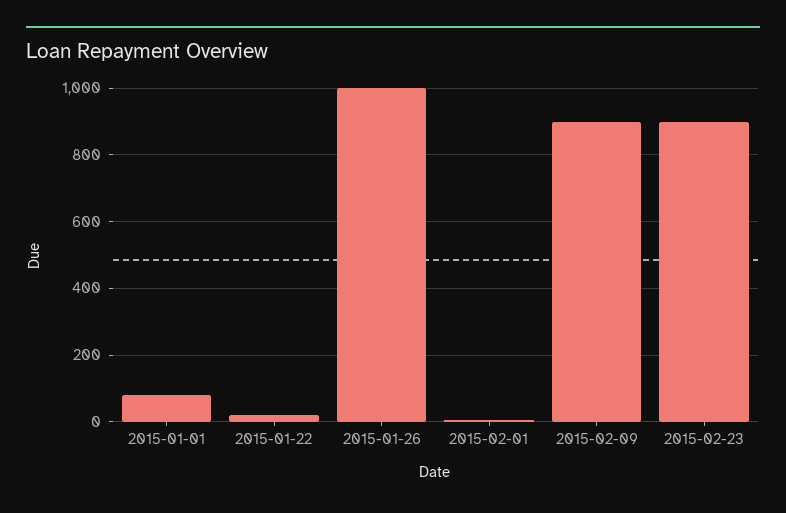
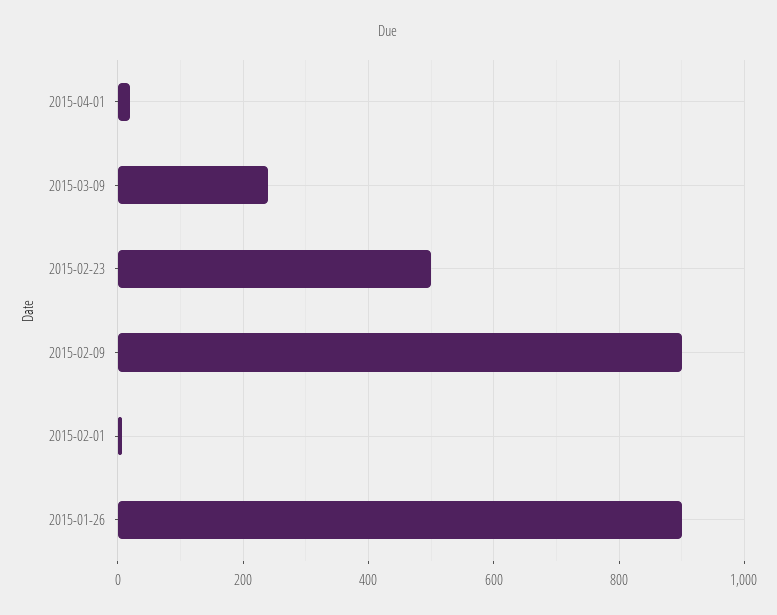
2015-01-01: 80 -> none
2015-01-22: 20 -> none
2015-01-26: 1000 -> 900
2015-02-23: 900 -> 500
2015-04-01: none -> 20
2015-03-09: none -> 240

